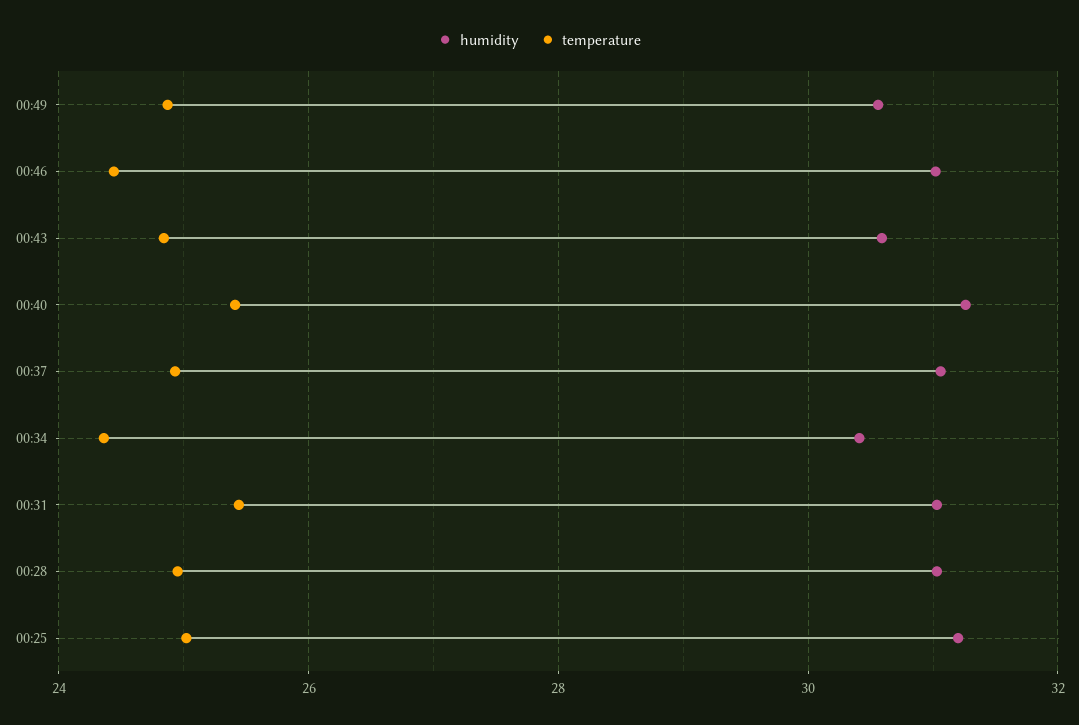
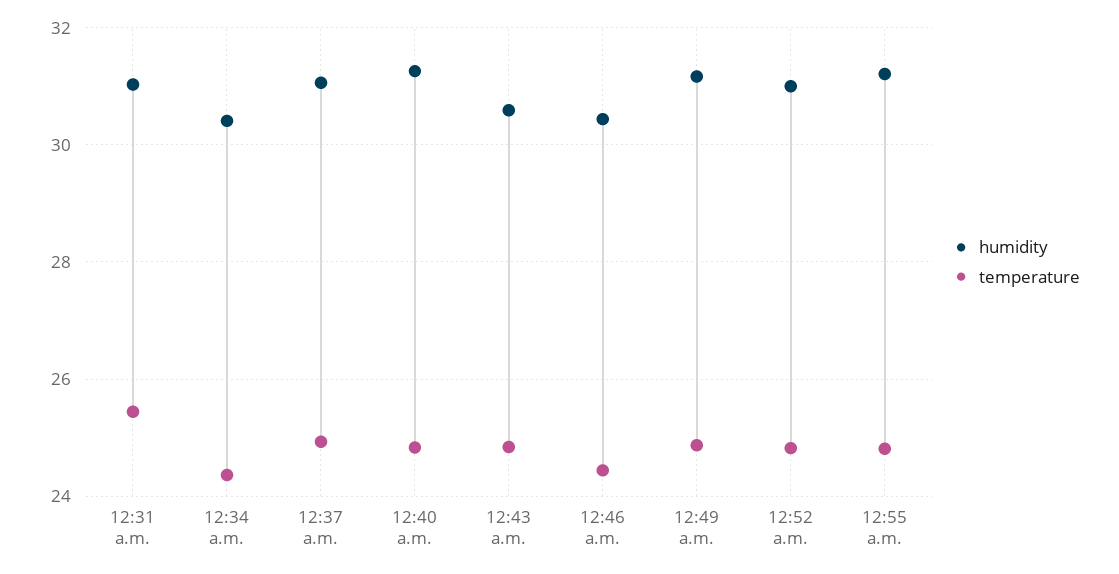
humidity, 00:49: 30.6 -> 31.2
humidity, 00:46: 31 -> 30.4
temperature, 00:40: 25.4 -> 24.8
humidity, 00:28: 31 -> none
temperature, 00:28: 25 -> none
humidity, 00:25: 31.2 -> none
temperature, 00:25: 25 -> none
humidity, 12:52 a.m.: none -> 31
temperature, 12:52 a.m.: none -> 24.8
humidity, 12:55 a.m.: none -> 31.2
temperature, 12:55 a.m.: none -> 24.8

